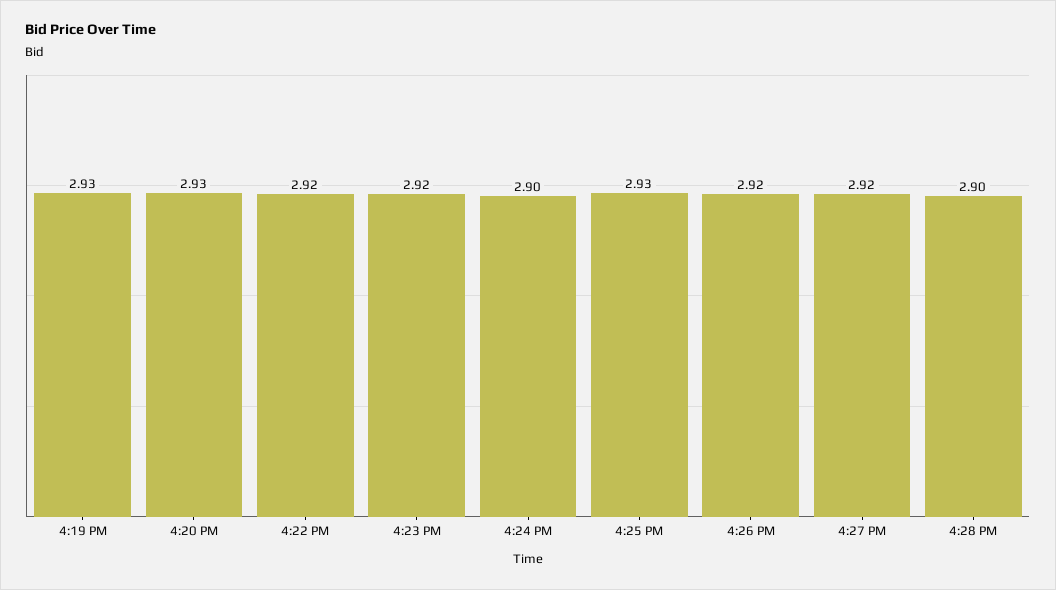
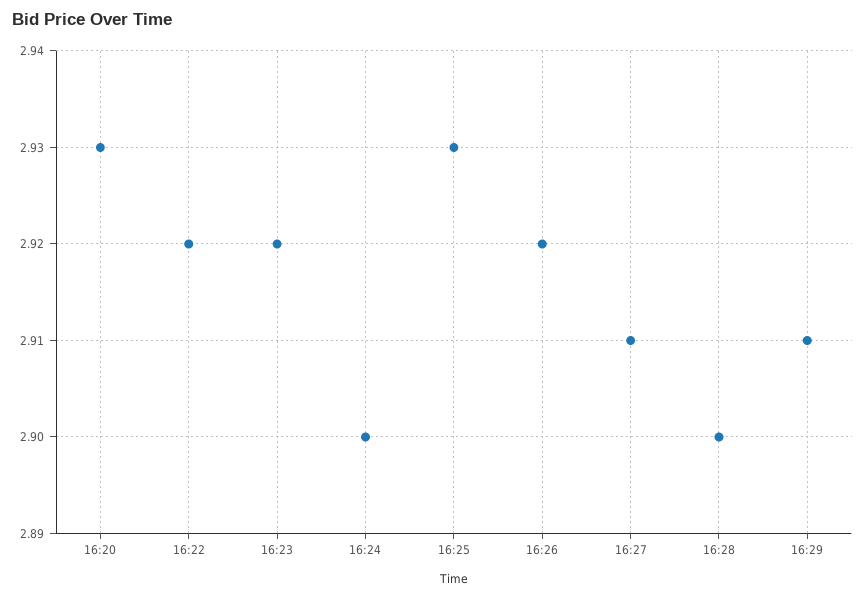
4:19 PM: 2.93 -> none
4:27 PM: 2.92 -> 2.91
16:29: none -> 2.91

